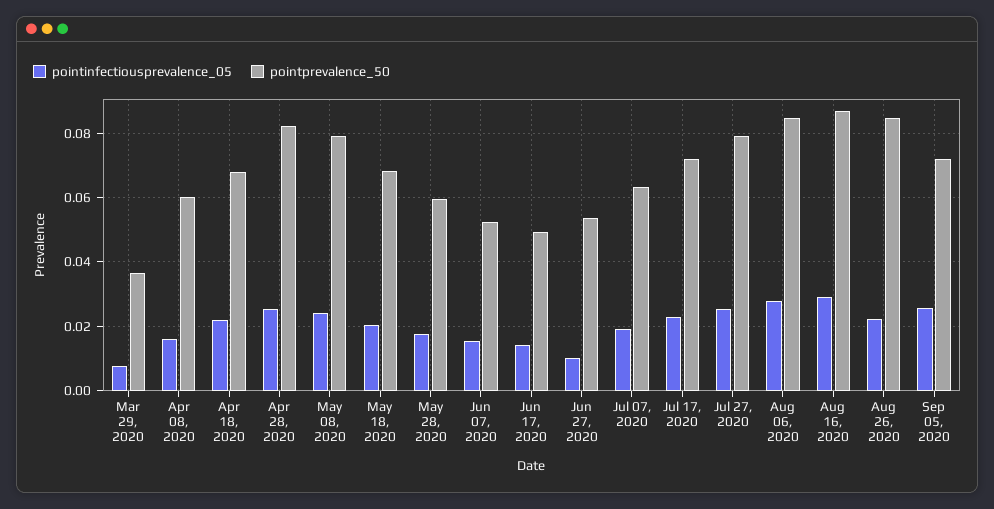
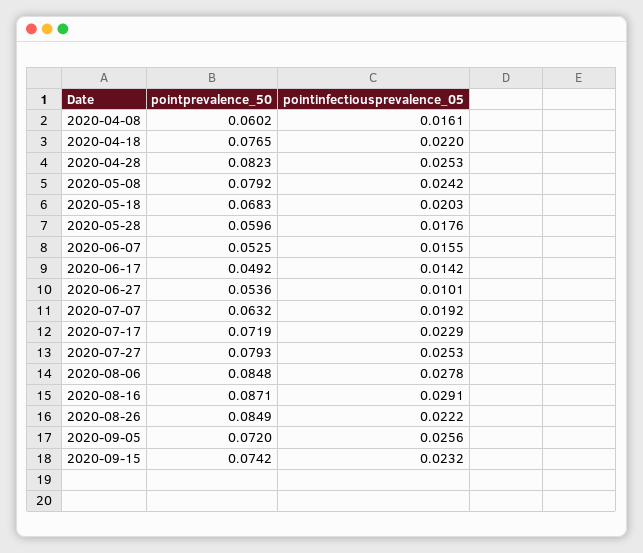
pointinfectiousprevalence_05, Mar 29, 2020: 0.008 -> none
pointprevalence_50, Mar 29, 2020: 0.036 -> none
pointprevalence_50, Apr 18, 2020: 0.068 -> 0.0765
pointprevalence_50, 2020-09-15: none -> 0.0742
pointinfectiousprevalence_05, 2020-09-15: none -> 0.0232

